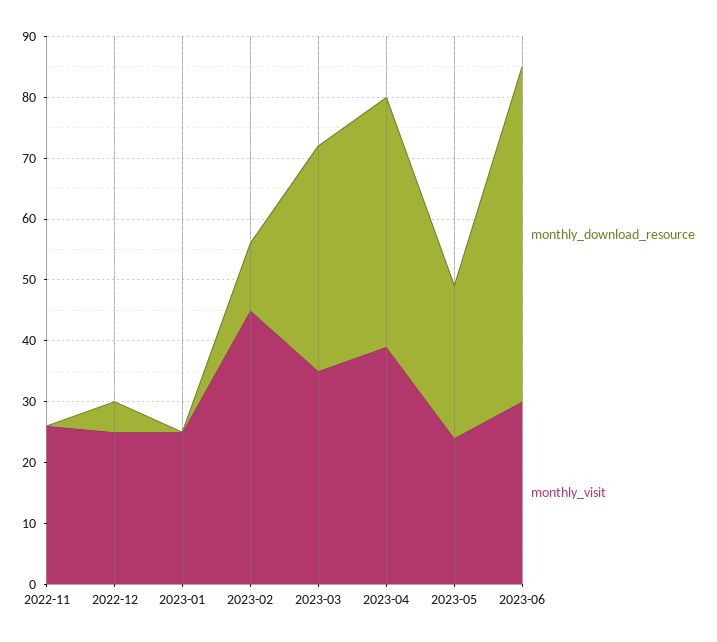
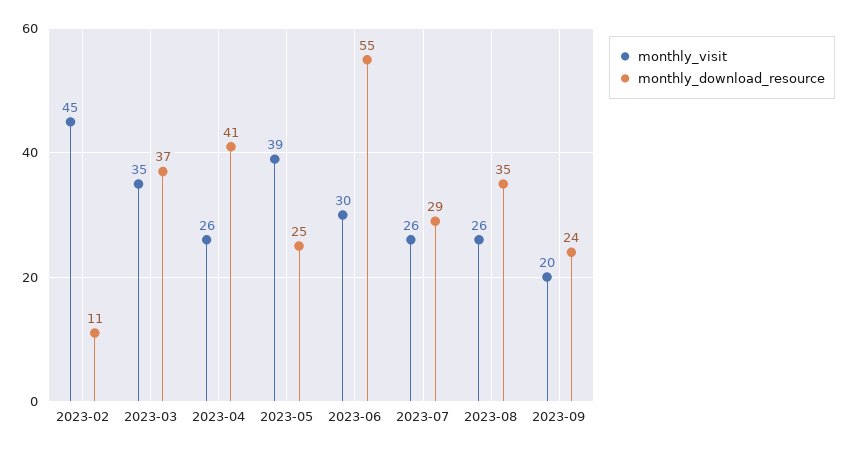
monthly_download_resource, 2022-11: 0 -> none
monthly_visit, 2022-11: 25 -> none
monthly_download_resource, 2022-12: 5 -> none
monthly_visit, 2022-12: 25 -> none
monthly_download_resource, 2023-01: 0 -> none
monthly_visit, 2023-01: 25 -> none
monthly_visit, 2023-04: 40 -> 26
monthly_visit, 2023-05: 25 -> 39
monthly_visit, 2023-07: none -> 26
monthly_download_resource, 2023-07: none -> 29
monthly_visit, 2023-08: none -> 26
monthly_download_resource, 2023-08: none -> 35
monthly_visit, 2023-09: none -> 20
monthly_download_resource, 2023-09: none -> 24

